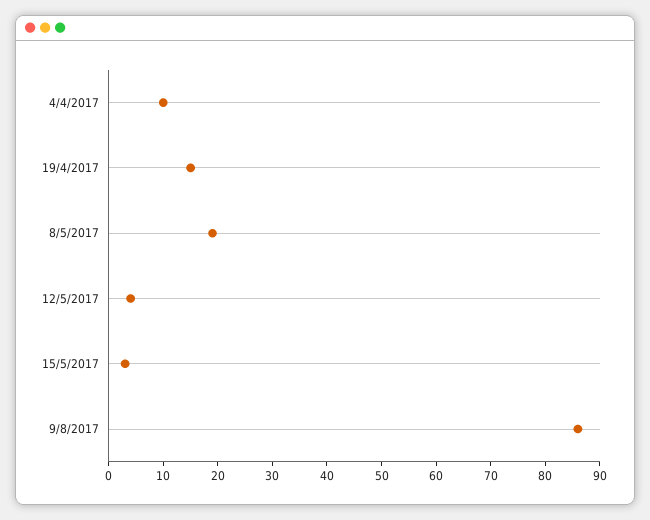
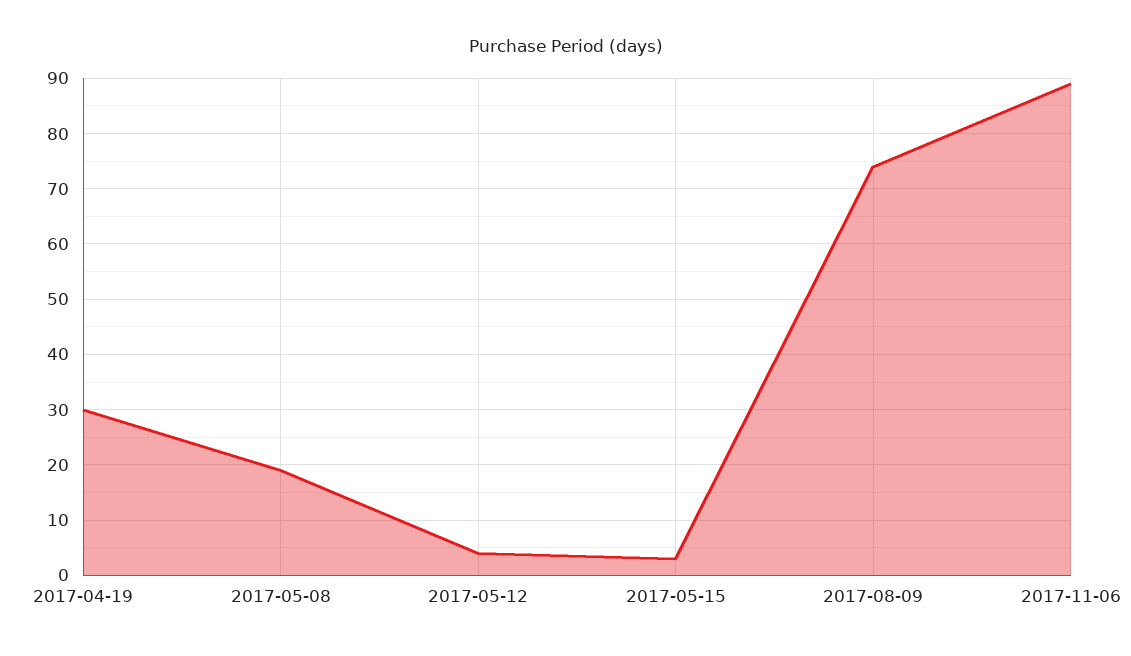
4/4/2017: 10 -> none
19/4/2017: 15 -> 30
9/8/2017: 85 -> 75
2017-11-06: none -> 90

